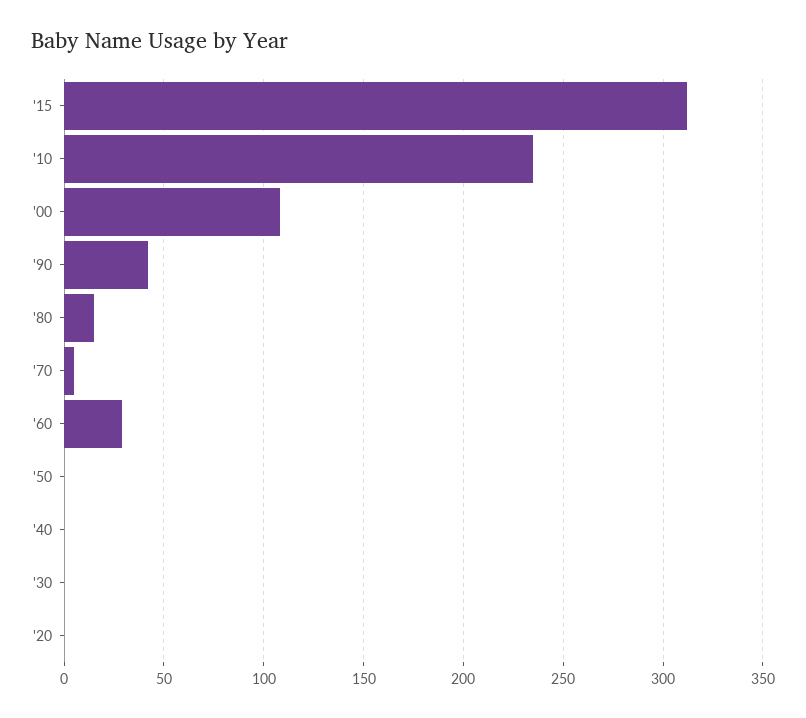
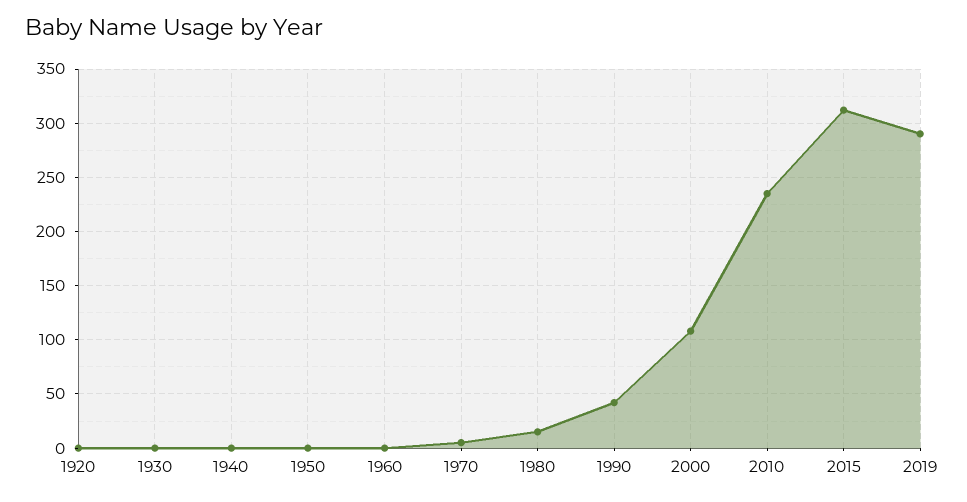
'60: 30 -> 0
2019: none -> 290

